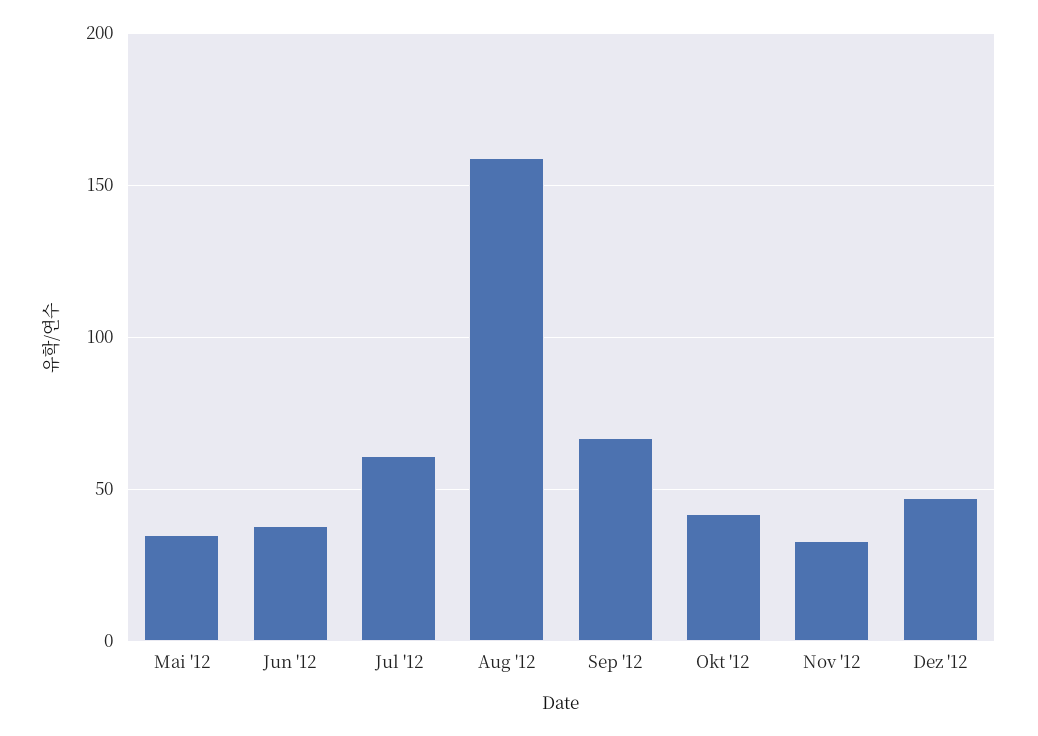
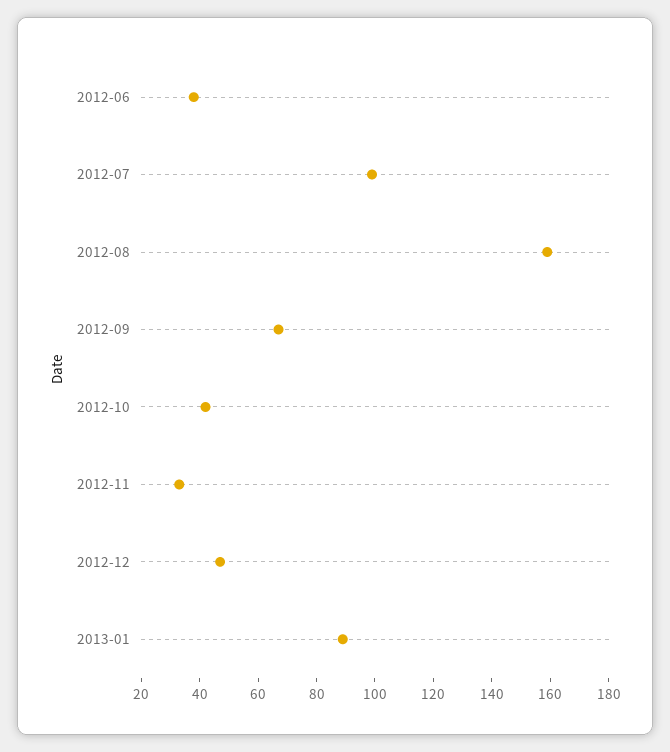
Mai '12: 35 -> none
Jul '12: 60 -> 100
2013-01: none -> 90

